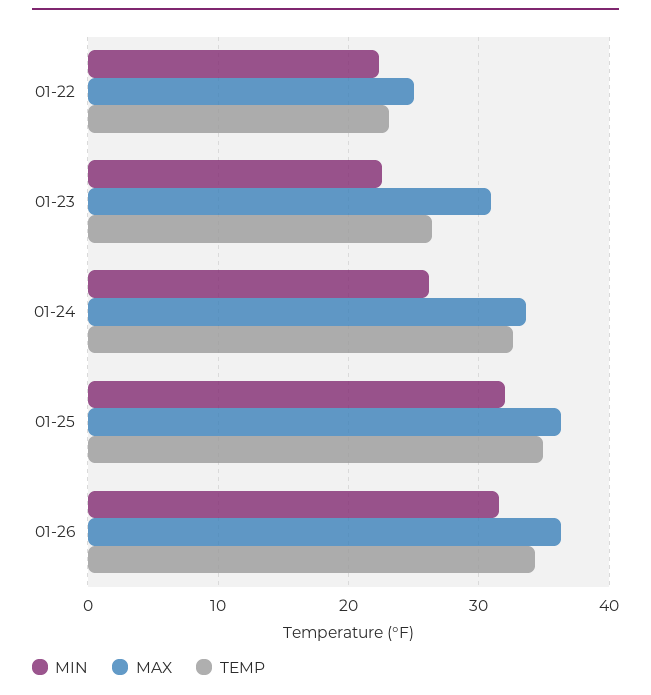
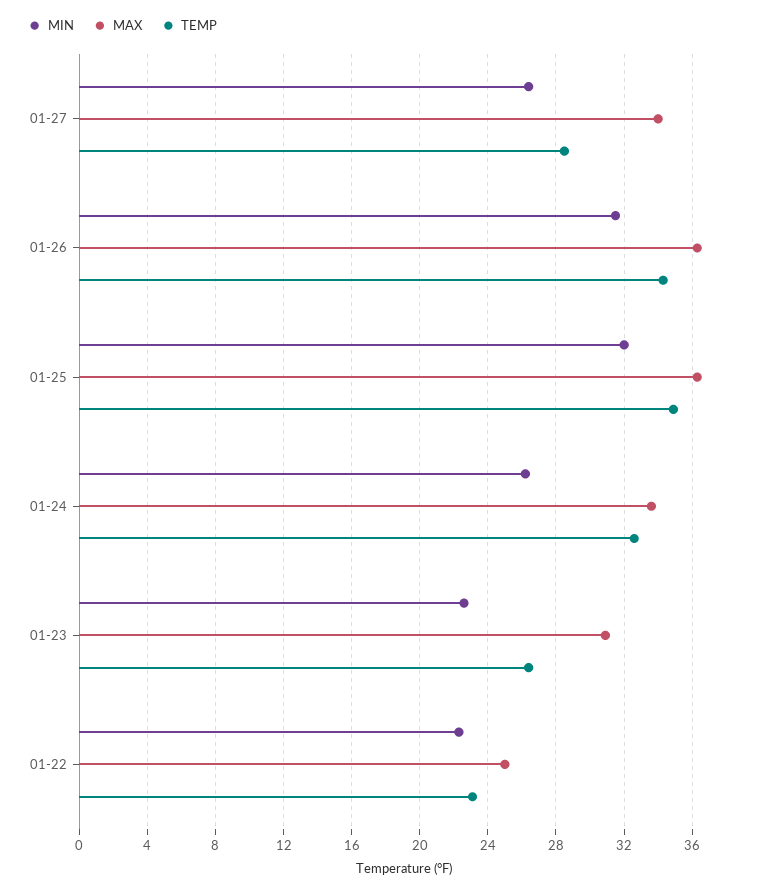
MIN, 01-27: none -> 26.5
MAX, 01-27: none -> 34
TEMP, 01-27: none -> 28.5

